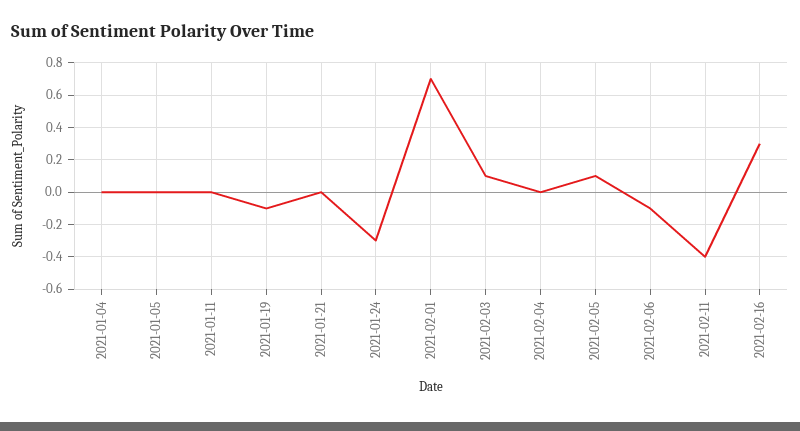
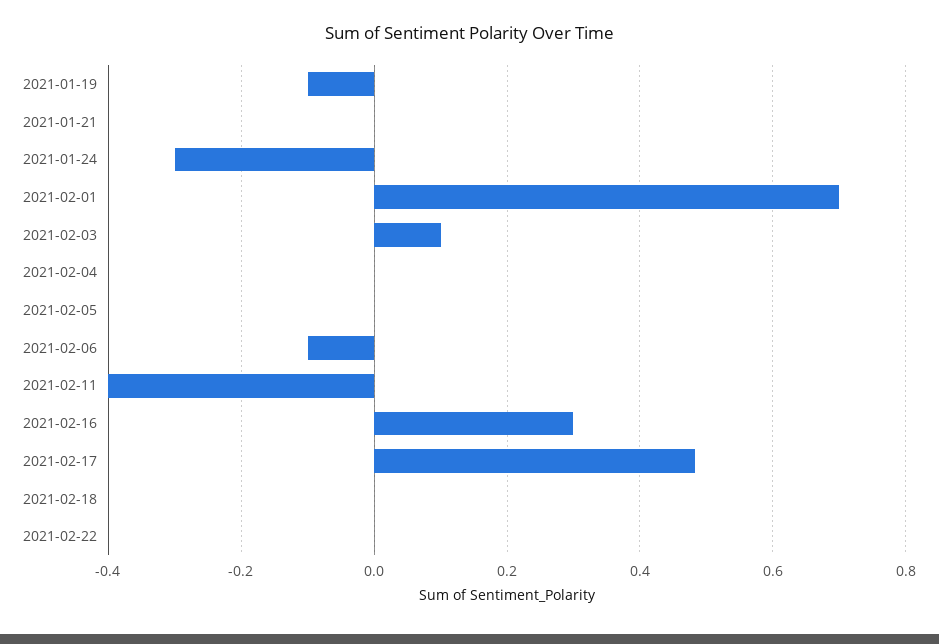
2021-01-04: 0 -> none
2021-01-05: 0 -> none
2021-01-11: 0 -> none
2021-02-05: 0.1 -> 0
2021-02-17: none -> 0.48
2021-02-18: none -> 0
2021-02-22: none -> 0

